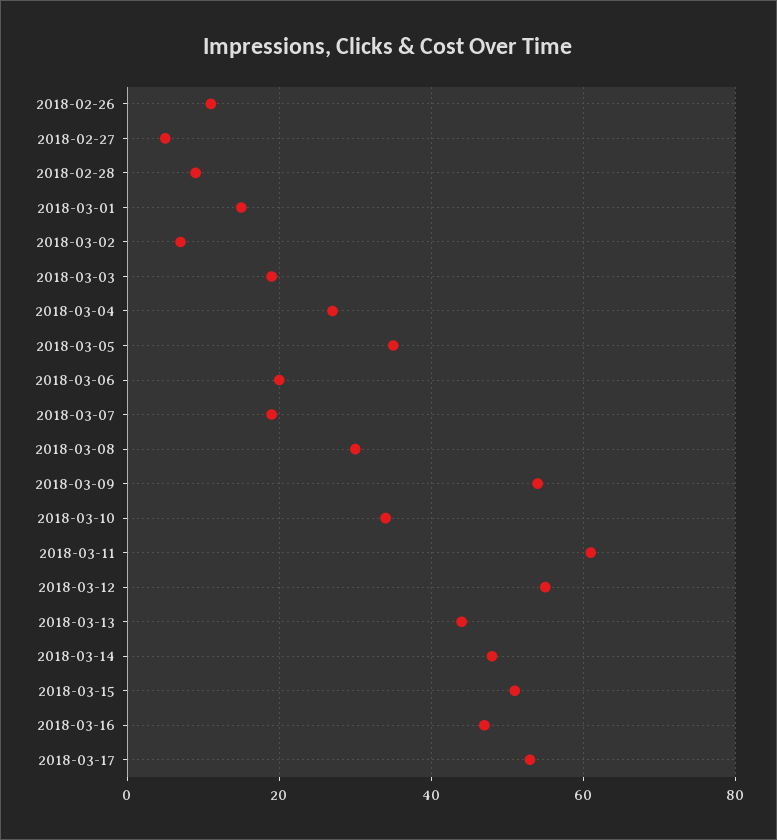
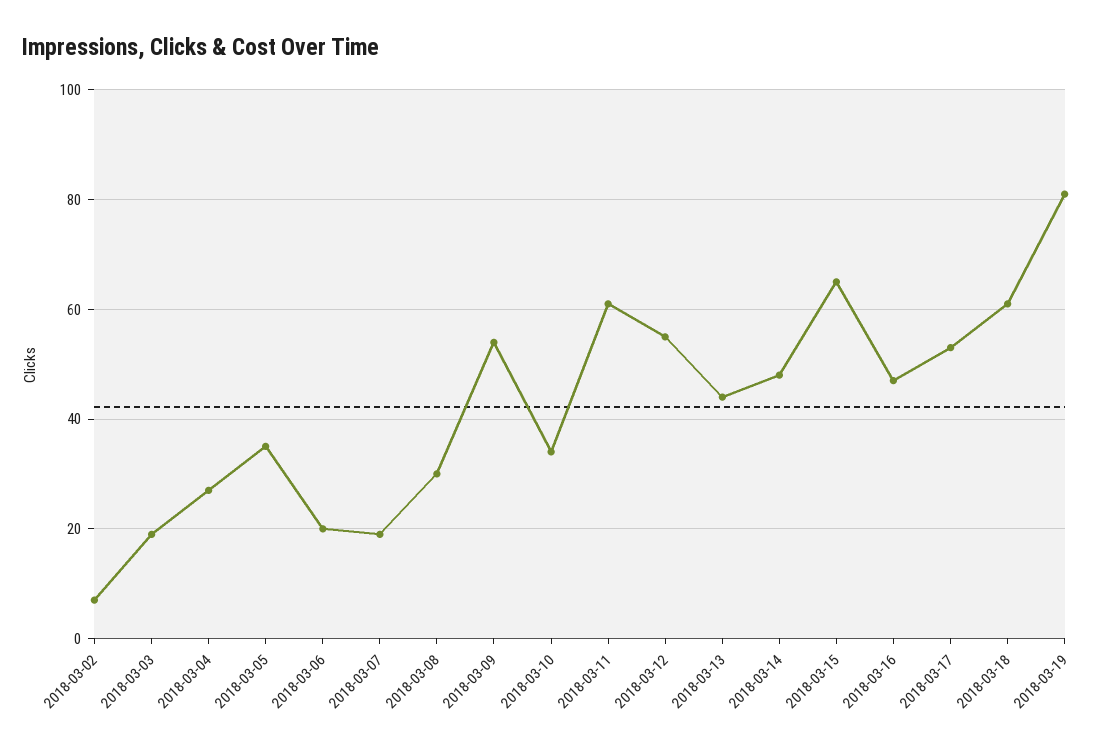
2018-02-26: 10 -> none
2018-02-27: 5 -> none
2018-02-28: 10 -> none
2018-03-01: 15 -> none
2018-03-15: 50 -> 65
2018-03-18: none -> 60
2018-03-19: none -> 80

